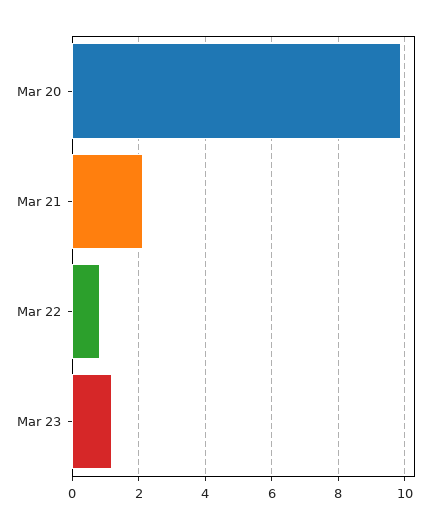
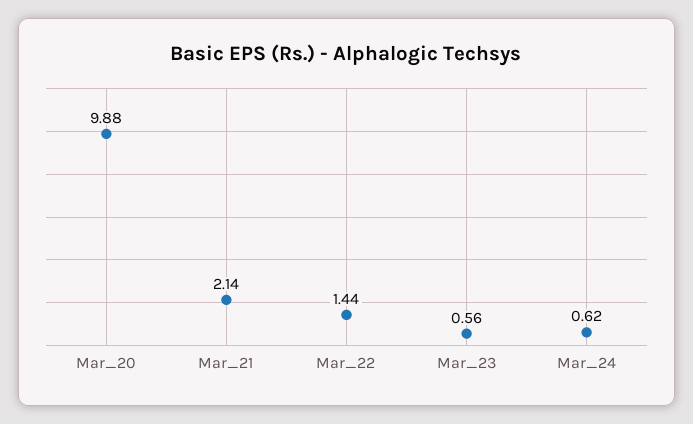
Mar 22: 0.8 -> 1.44
Mar 23: 1.2 -> 0.56
Mar_24: none -> 0.62

